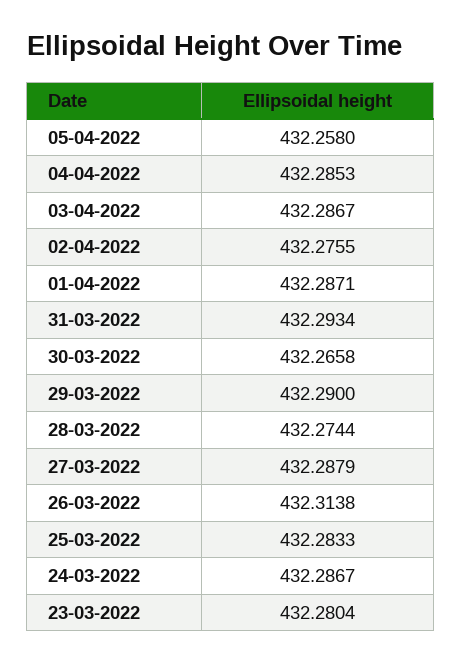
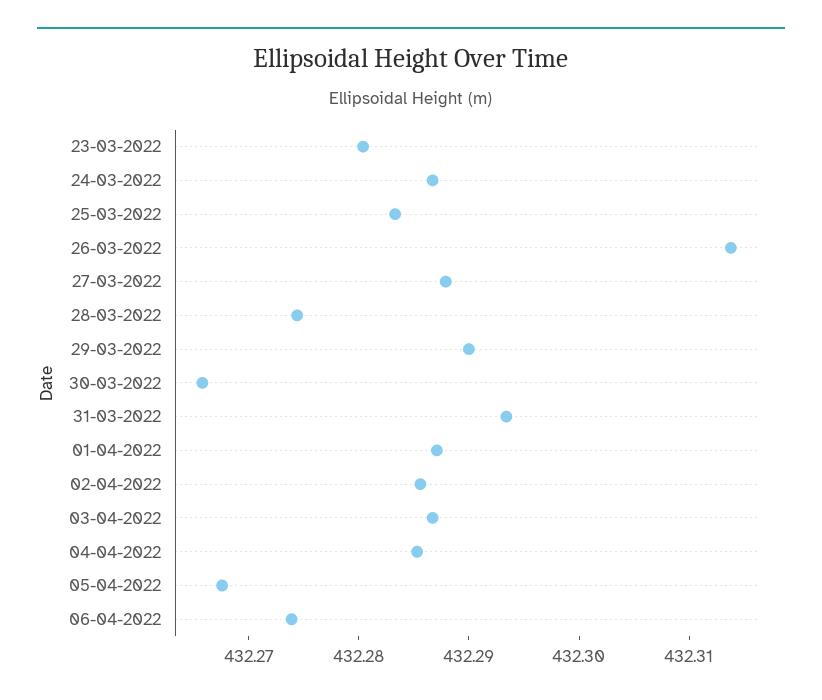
05-04-2022: 432.258 -> 432.268
02-04-2022: 432.2755 -> 432.286
06-04-2022: none -> 432.274

